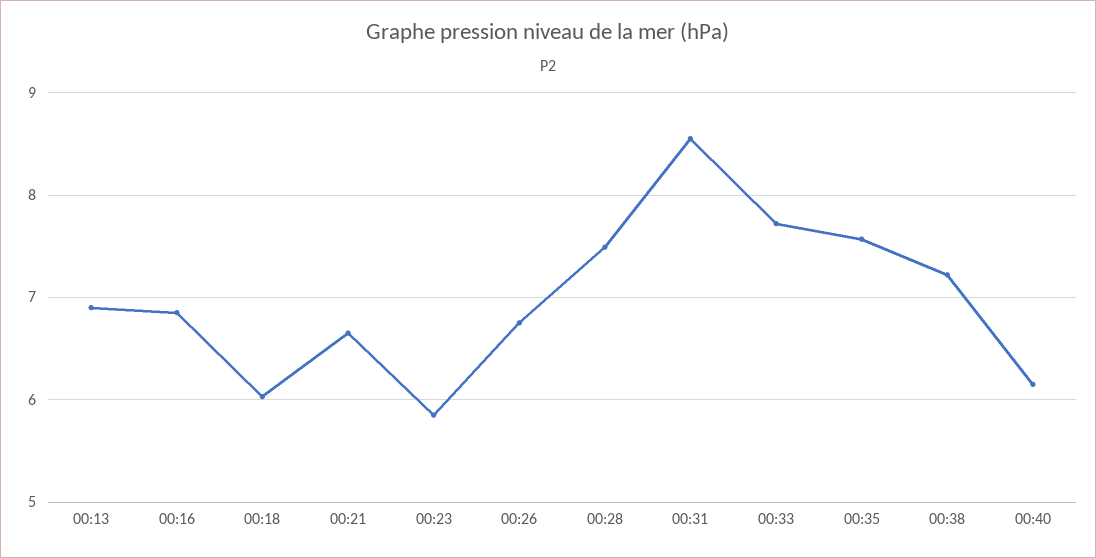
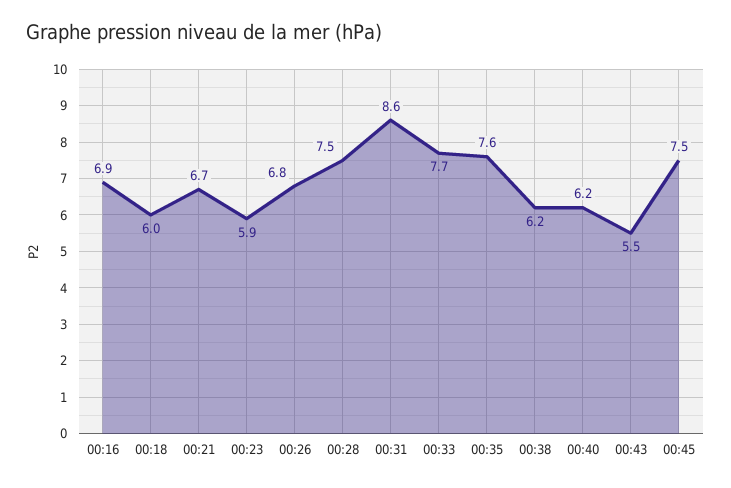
00:13: 6.9 -> none
00:38: 7.2 -> 6.2
00:43: none -> 5.5
00:45: none -> 7.5

